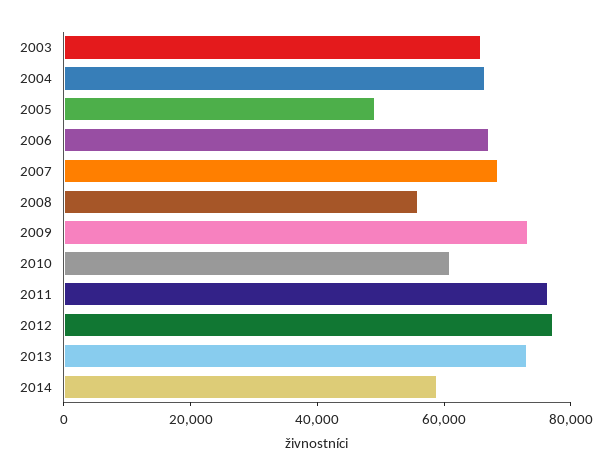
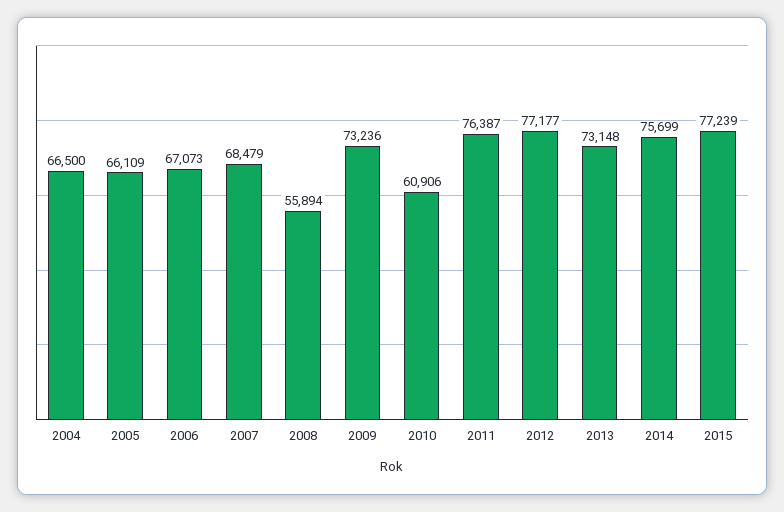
2003: 65000 -> none
2005: 50000 -> 66109
2014: 60000 -> 75699
2015: none -> 77239

